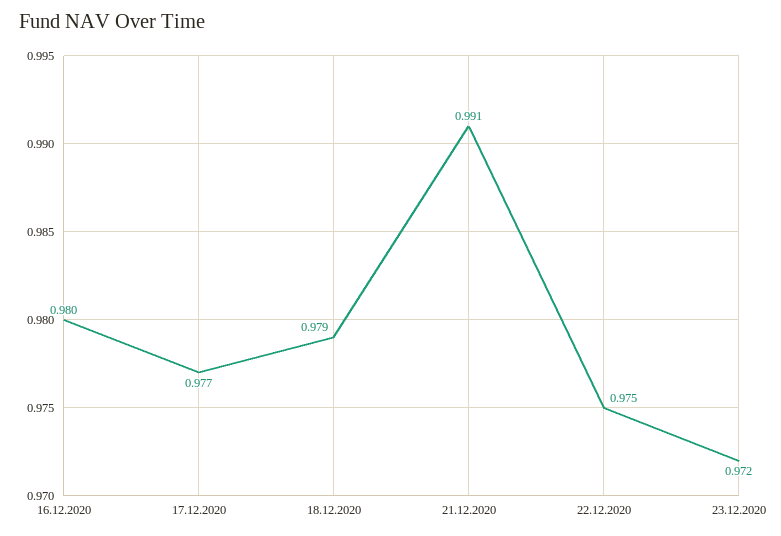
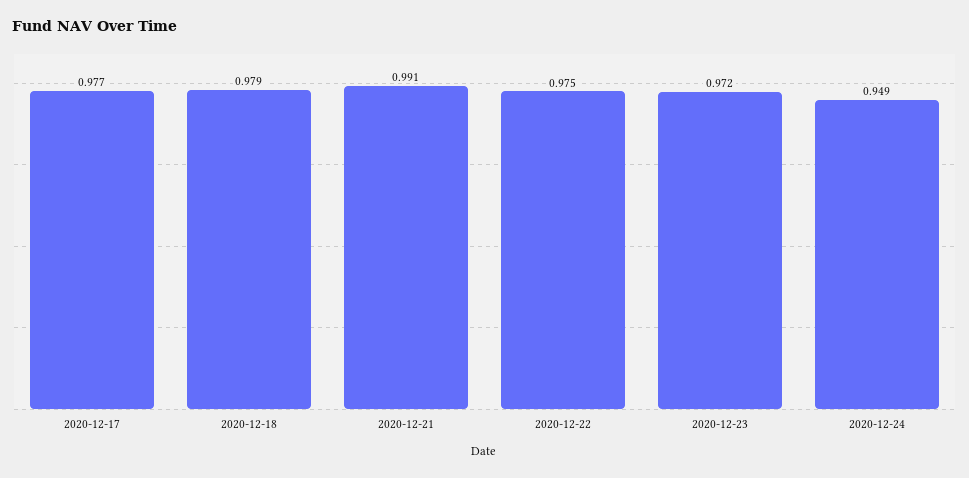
16.12.2020: 0.98 -> none
2020-12-24: none -> 0.949

